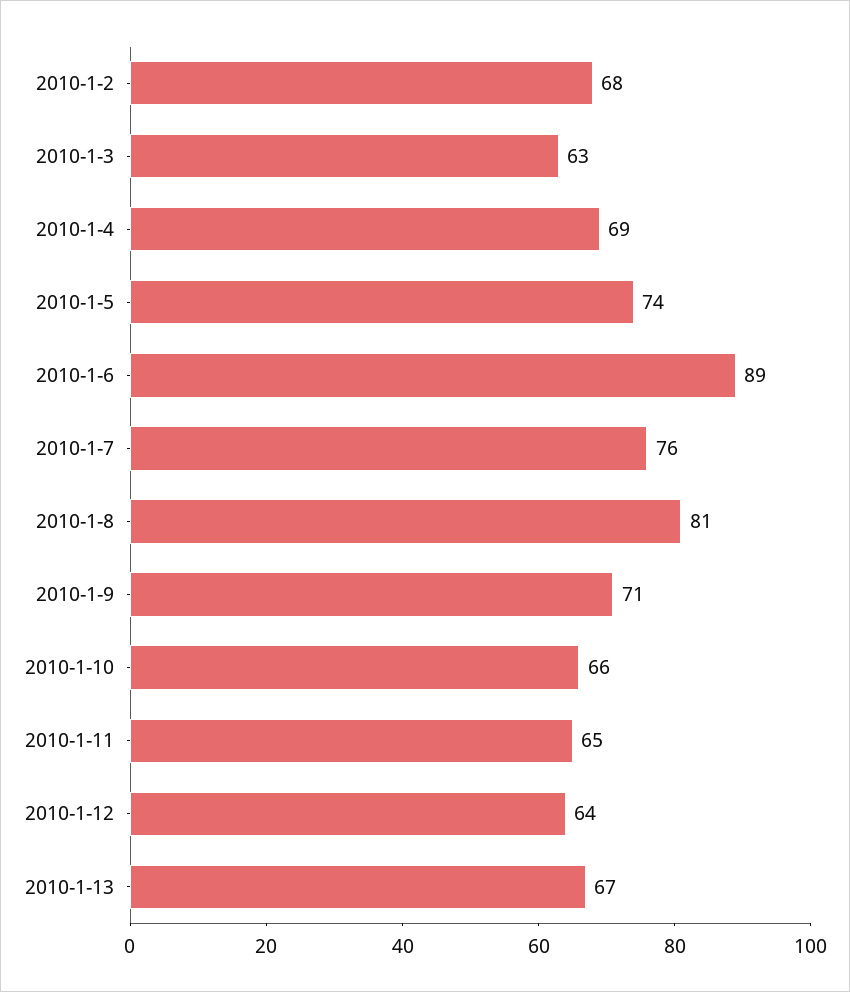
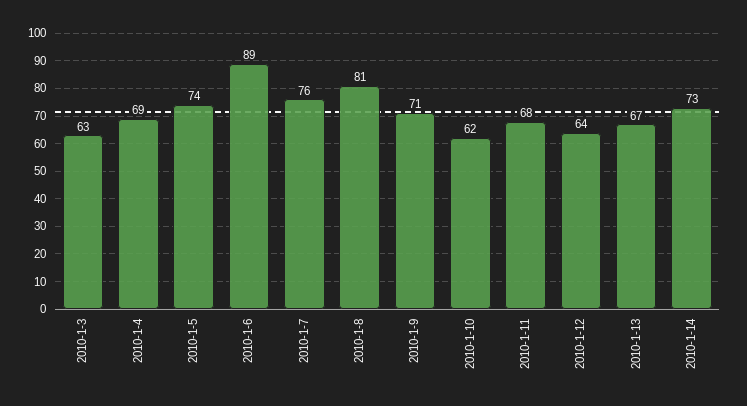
2010-1-2: 68 -> none
2010-1-10: 66 -> 62
2010-1-11: 65 -> 68
2010-1-14: none -> 73

